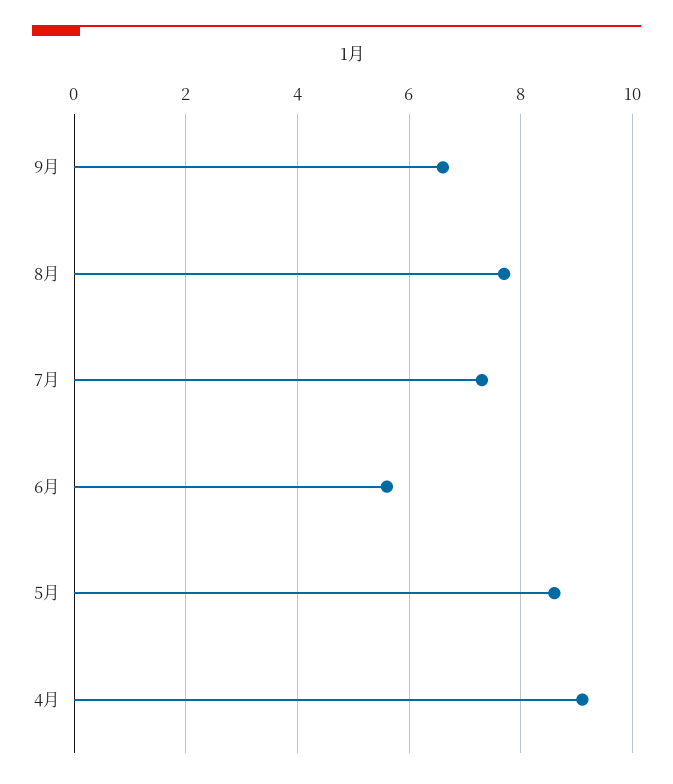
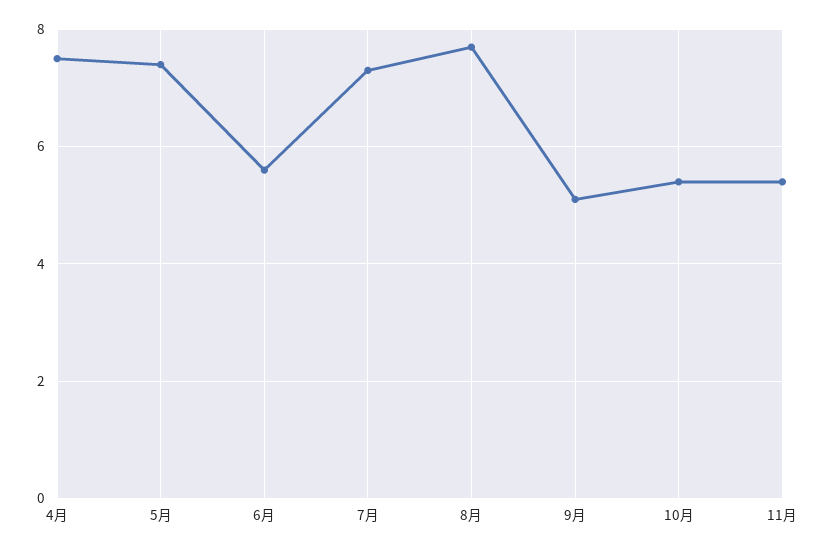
9月: 6.5 -> 5
5月: 8.5 -> 7.5
4月: 9 -> 7.5
10月: none -> 5.5
11月: none -> 5.5

